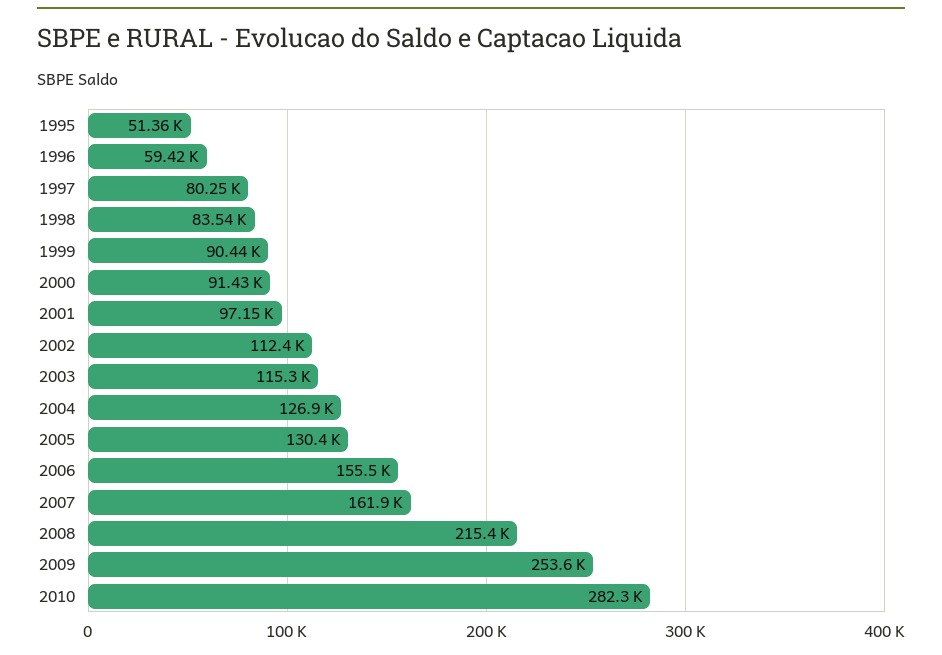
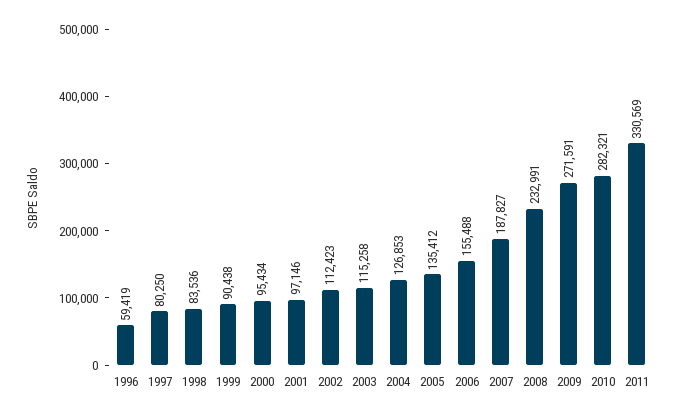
1995: 51360 -> none
2000: 91430 -> 95434
2005: 130400 -> 135412
2007: 161900 -> 187827
2008: 215400 -> 232991
2009: 253600 -> 271591
2011: none -> 330569

